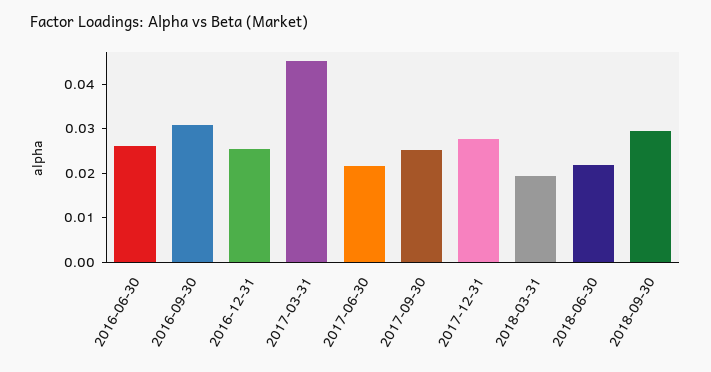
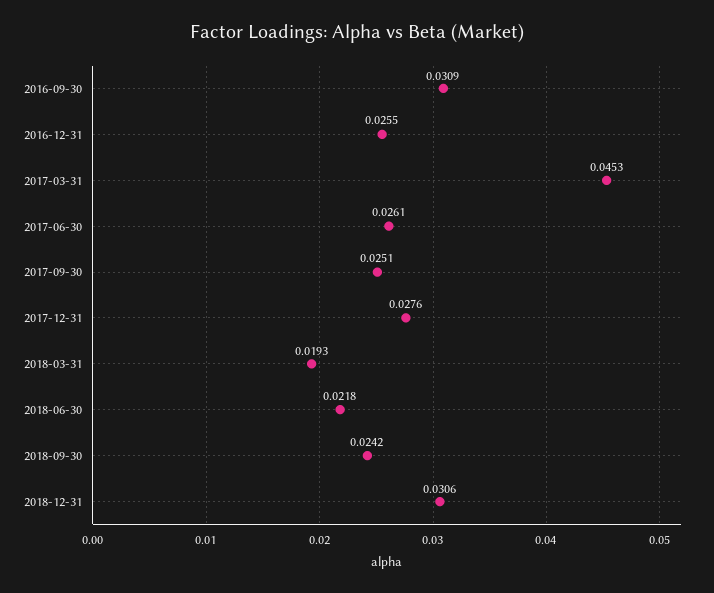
2016-06-30: 0.026 -> none
2017-06-30: 0.022 -> 0.0261
2018-09-30: 0.03 -> 0.0242
2018-12-31: none -> 0.0306

